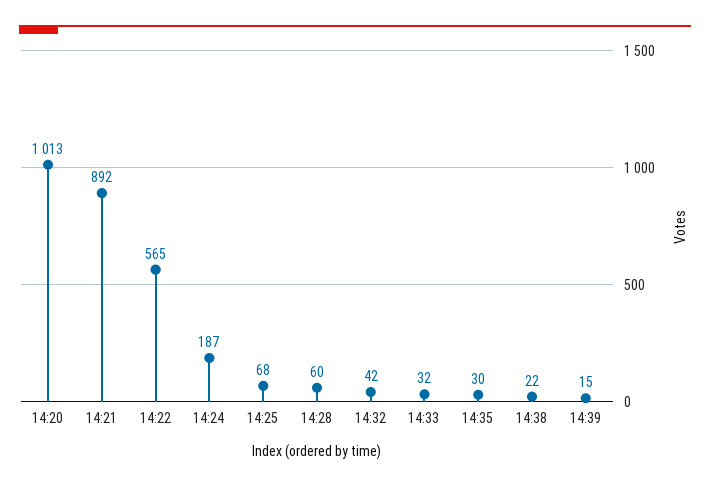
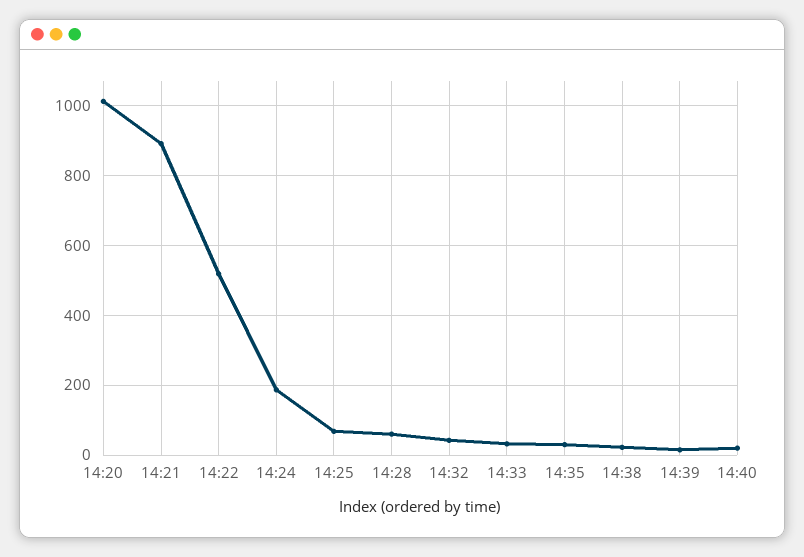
14:22: 565 -> 520
14:40: none -> 20

